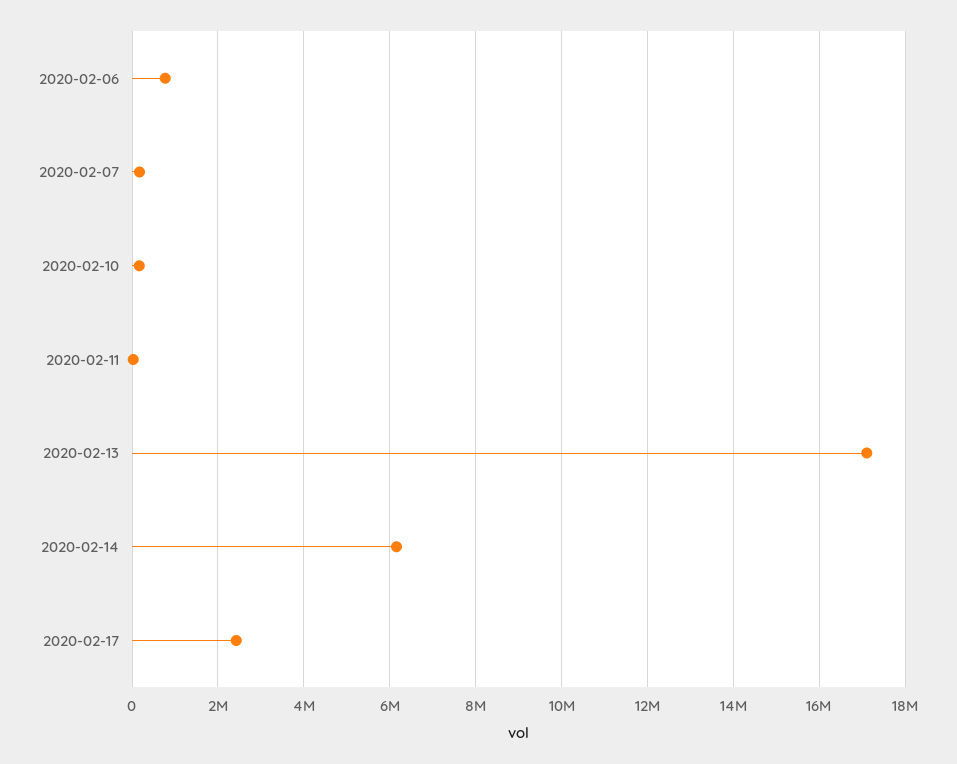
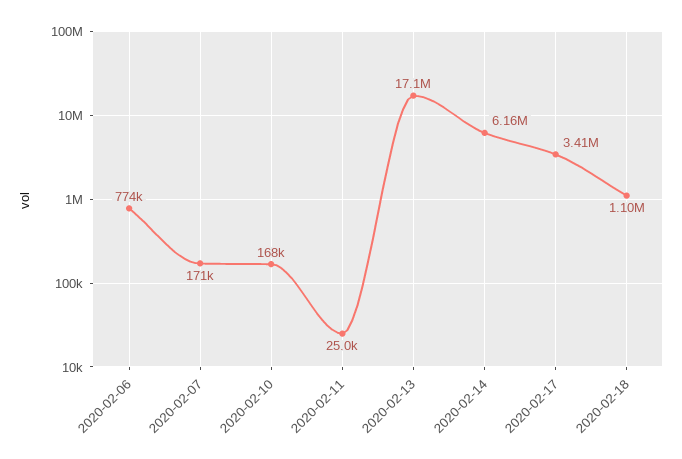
2020-02-17: 2400000 -> 3410000
2020-02-18: none -> 1100000

